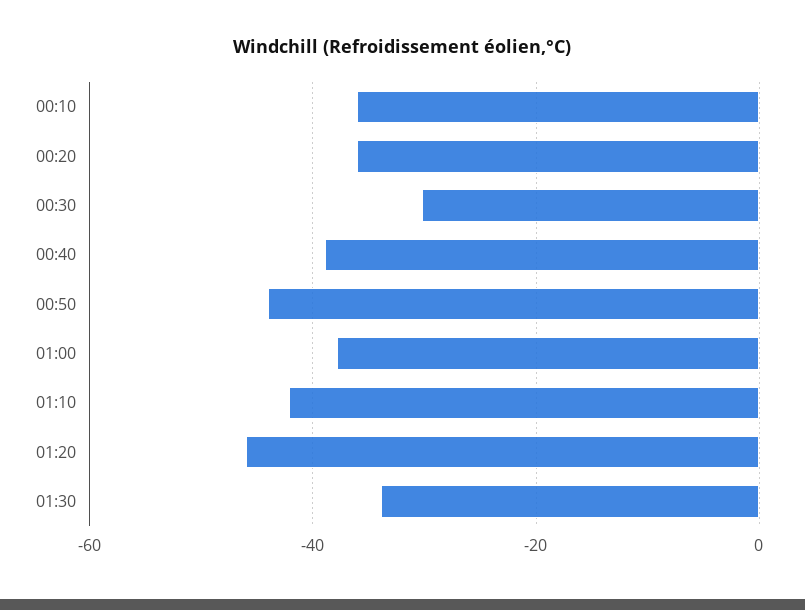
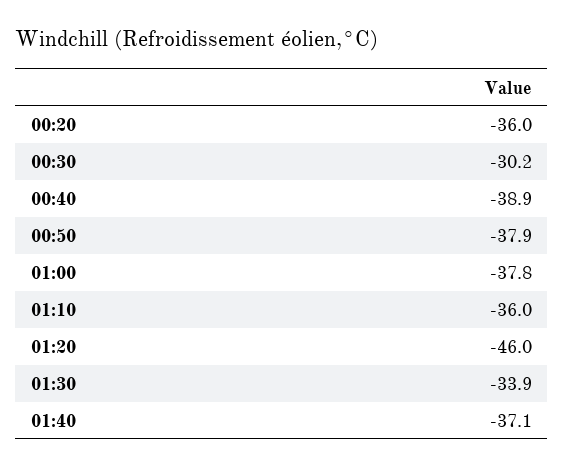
00:10: -36 -> none
00:50: -44 -> -37.9
01:10: -42 -> -36
01:40: none -> -37.1

